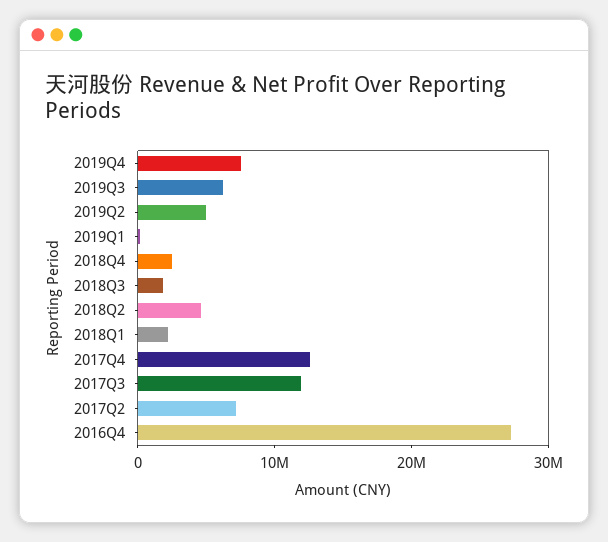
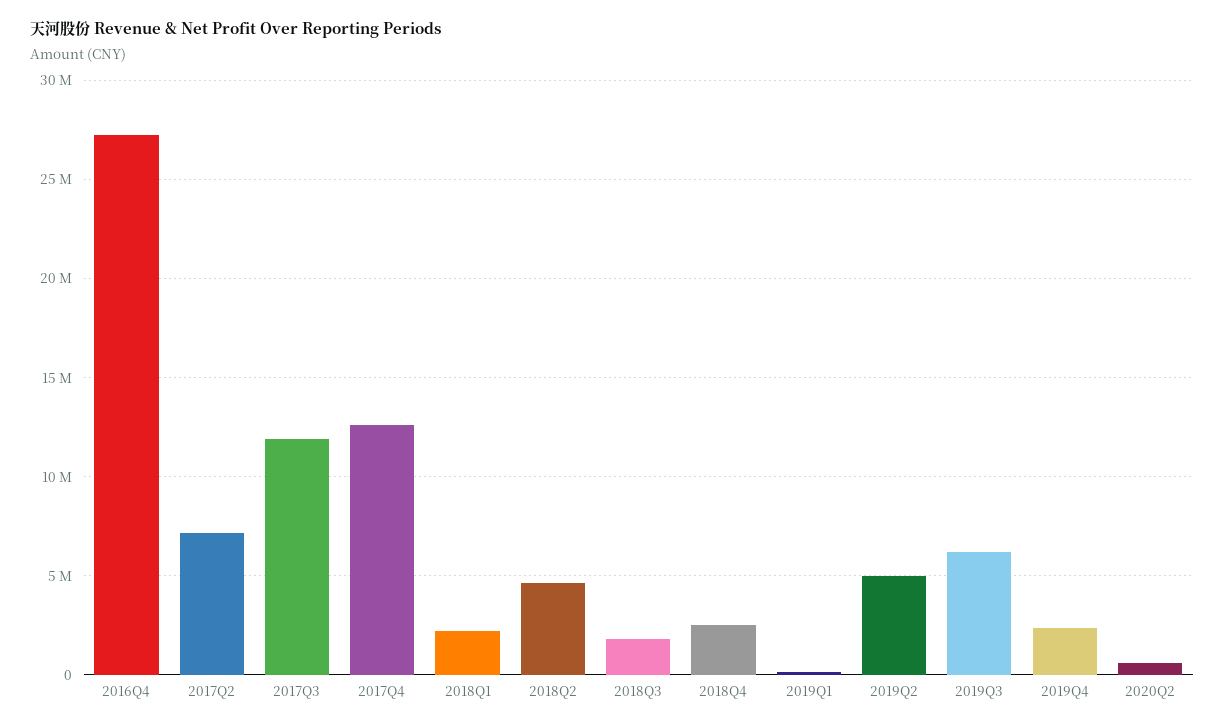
2019Q4: 8000000 -> 2500000
2020Q2: none -> 500000

